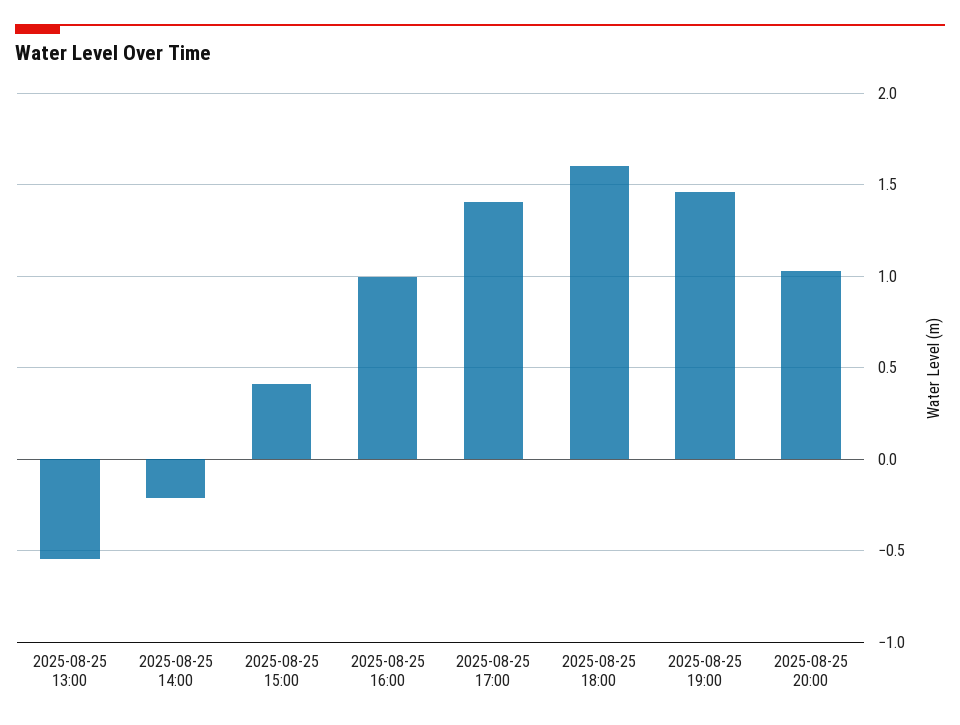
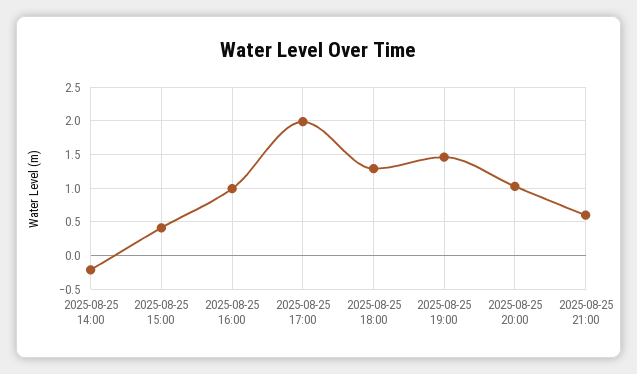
2025-08-25 13:00: -0.55 -> none
2025-08-25 17:00: 1.4 -> 2
2025-08-25 18:00: 1.6 -> 1.3
2025-08-25 21:00: none -> 0.6

